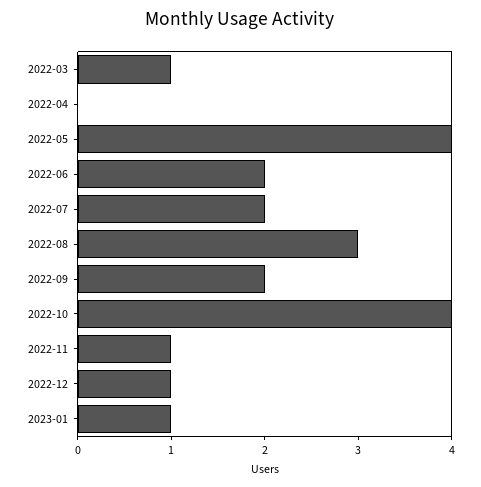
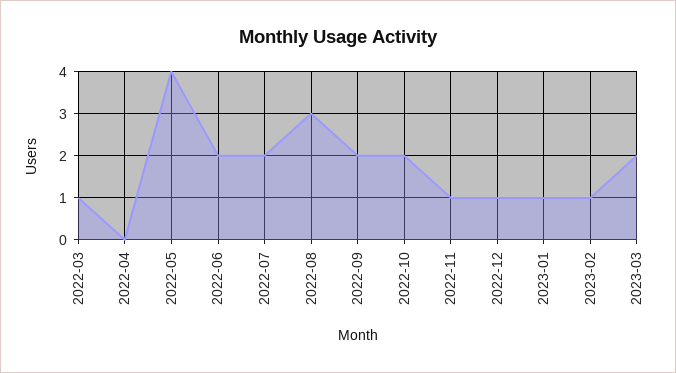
2022-10: 4 -> 2
2023-02: none -> 1
2023-03: none -> 2

